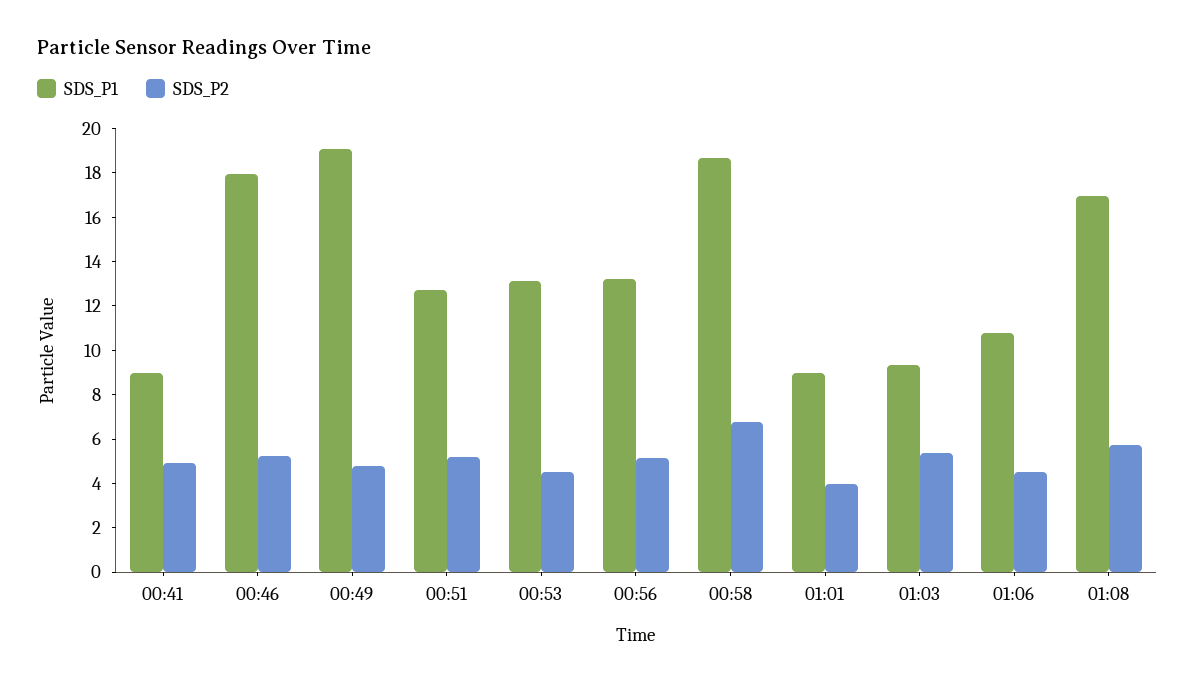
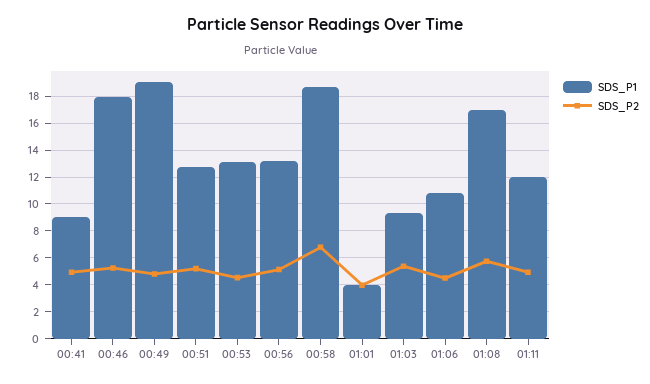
SDS_P1, 01:01: 9 -> 4
SDS_P1, 01:11: none -> 12
SDS_P2, 01:11: none -> 5

